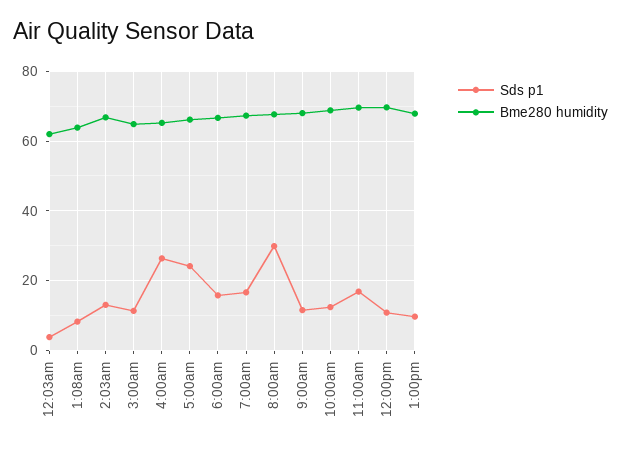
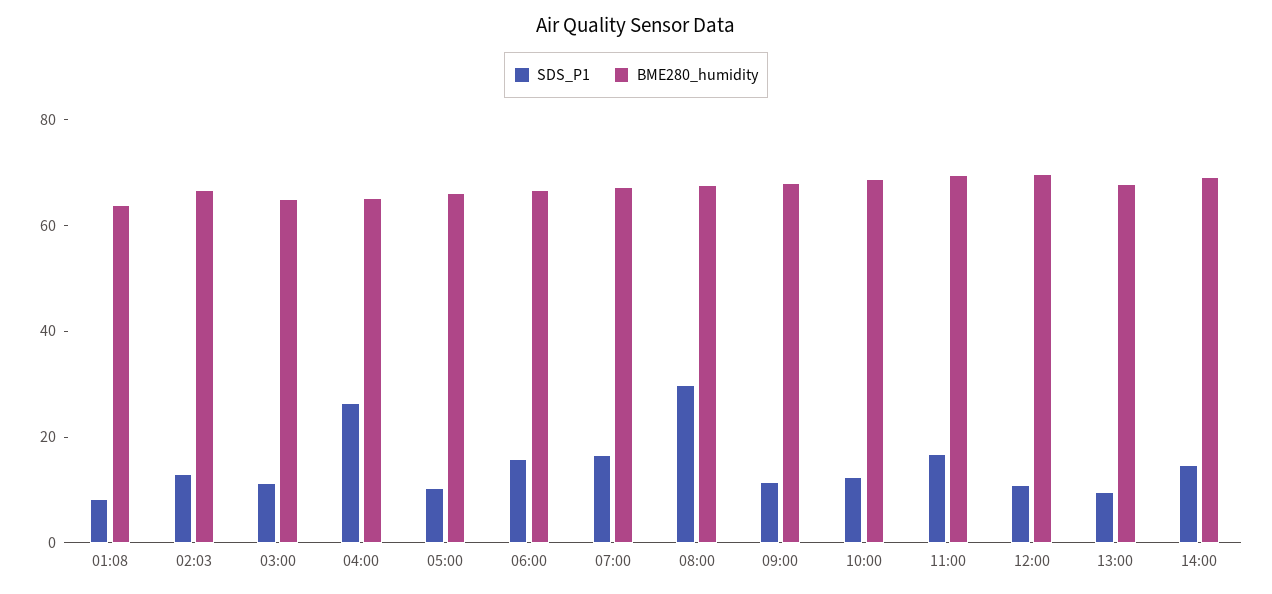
Sds p1, 12:03am: 4 -> none
Bme280 humidity, 12:03am: 62 -> none
Sds p1, 5:00am: 24 -> 10
Sds p1, 14:00: none -> 15
Bme280 humidity, 14:00: none -> 70

